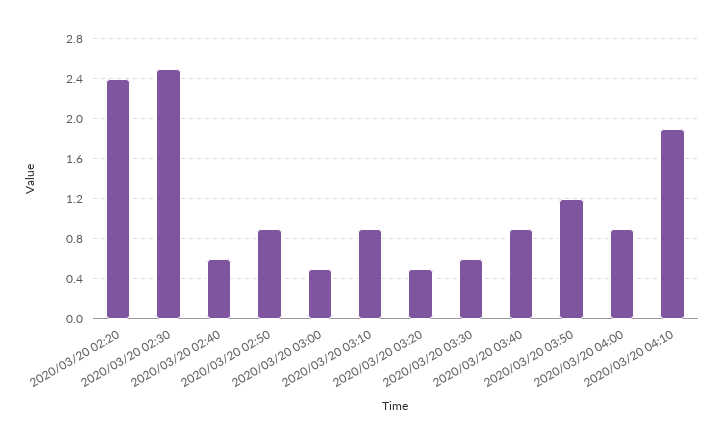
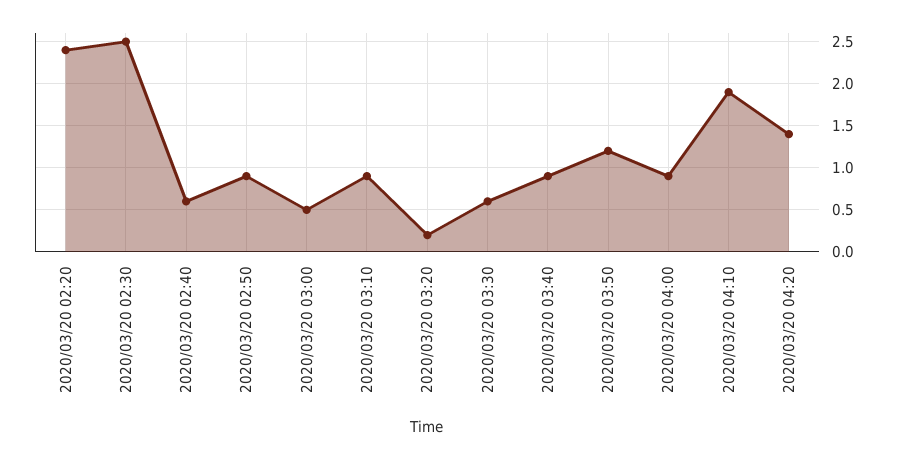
2020/03/20 03:20: 0.5 -> 0.2
2020/03/20 04:20: none -> 1.4

